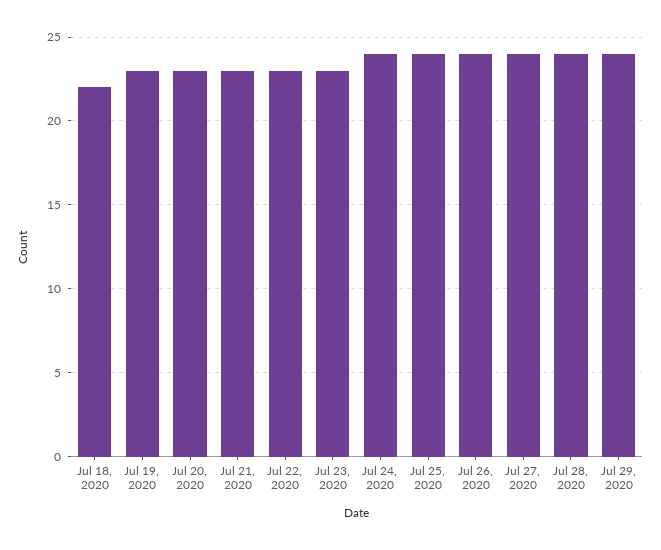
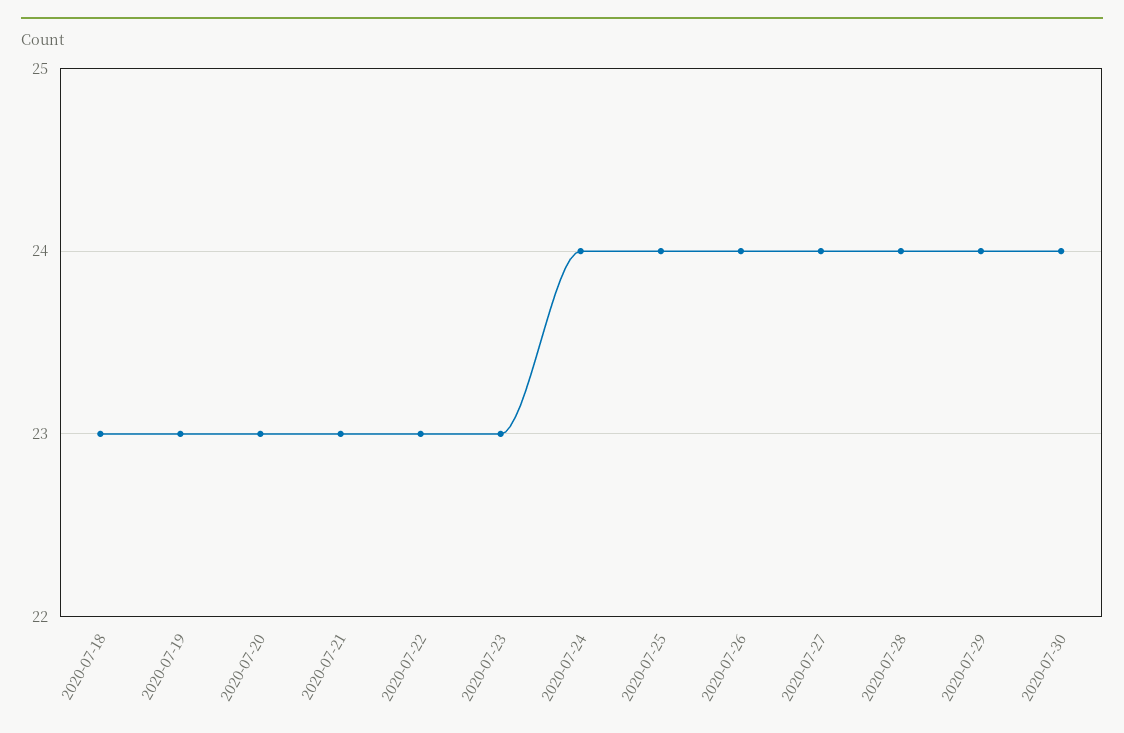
Jul 18, 2020: 22 -> 23
2020-07-30: none -> 24

